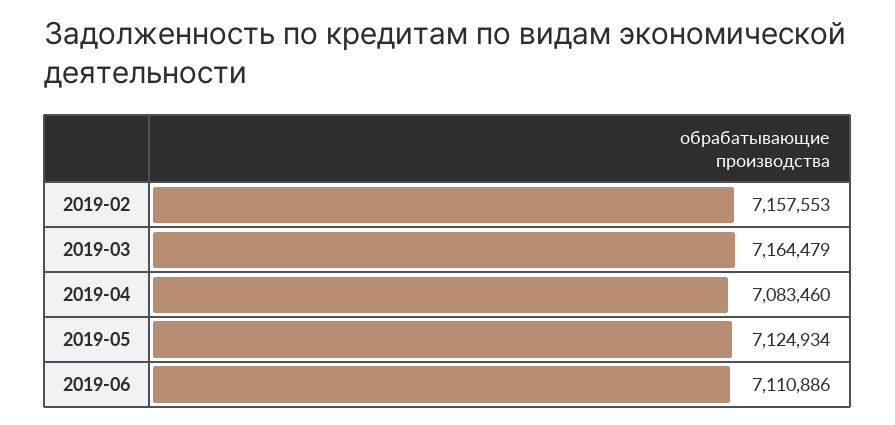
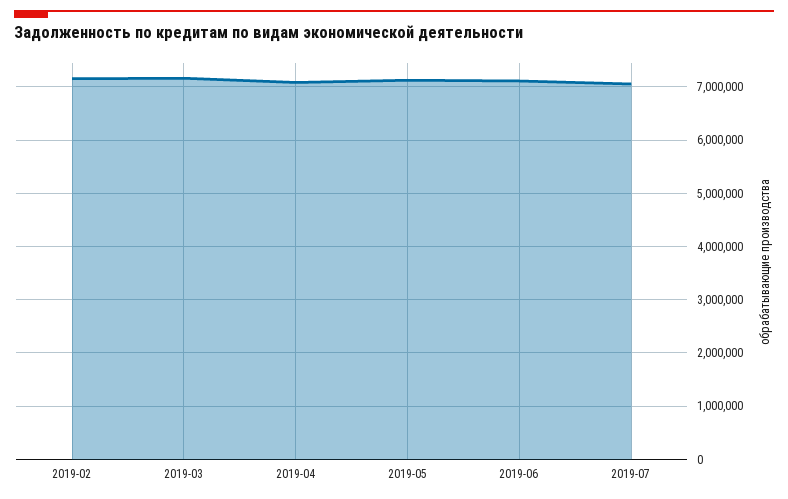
2019-07: none -> 7000000

